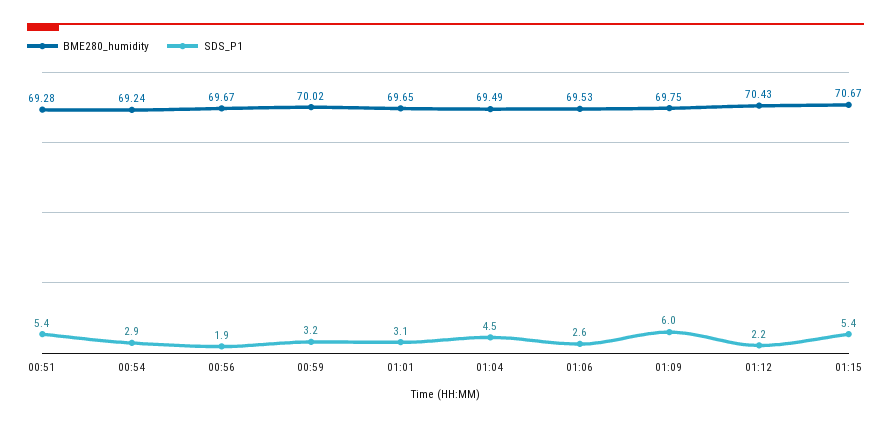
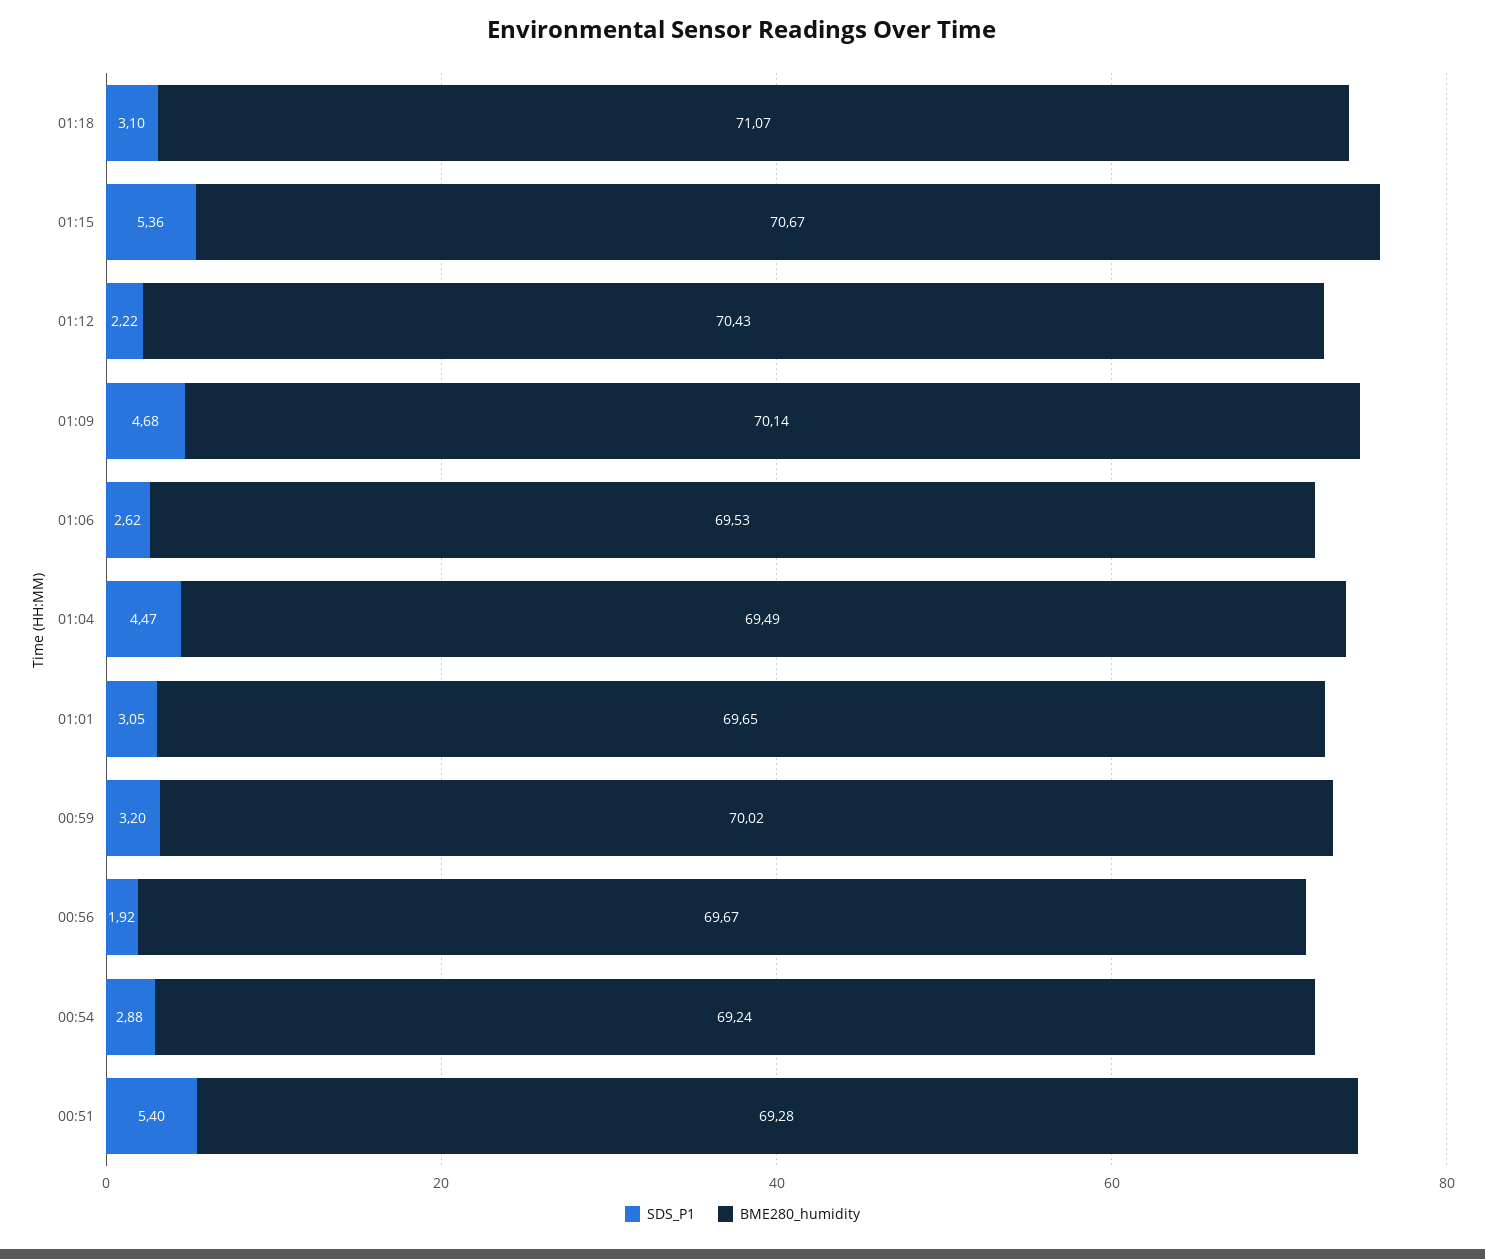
BME280_humidity, 01:09: 69.75 -> 70.14
SDS_P1, 01:09: 6 -> 4.68
SDS_P1, 01:18: none -> 3.1
BME280_humidity, 01:18: none -> 71.07

